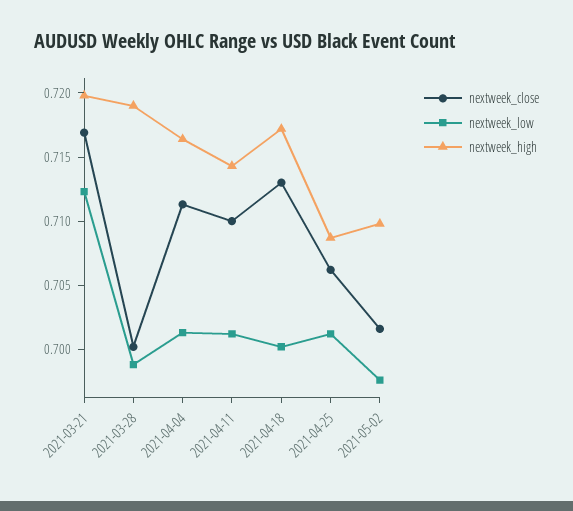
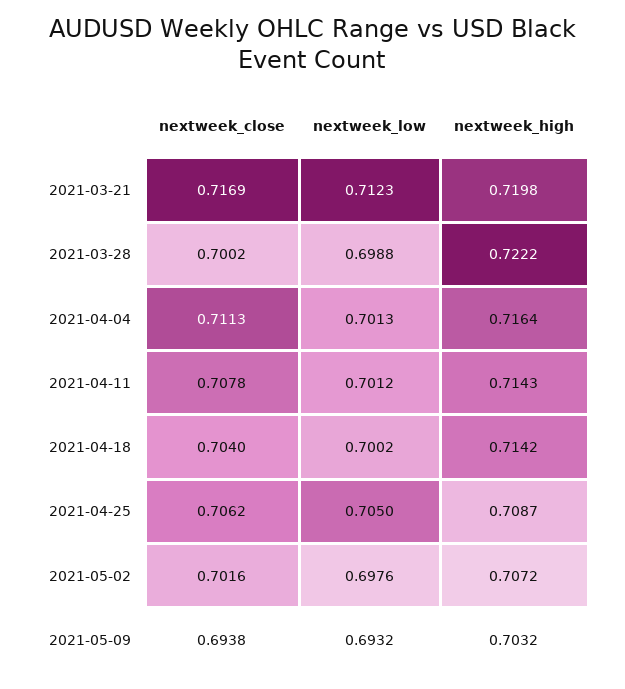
nextweek_high, 2021-03-28: 0.719 -> 0.7222
nextweek_close, 2021-04-11: 0.71 -> 0.7078
nextweek_close, 2021-04-18: 0.713 -> 0.704
nextweek_high, 2021-04-18: 0.717 -> 0.7142
nextweek_low, 2021-04-25: 0.701 -> 0.705
nextweek_high, 2021-05-02: 0.71 -> 0.7072
nextweek_close, 2021-05-09: none -> 0.6938
nextweek_low, 2021-05-09: none -> 0.6932
nextweek_high, 2021-05-09: none -> 0.7032

